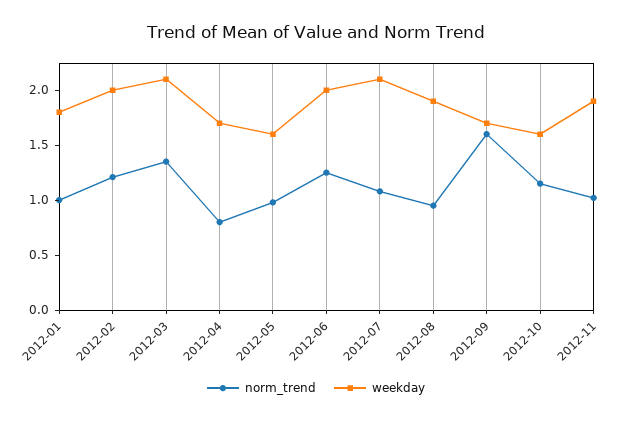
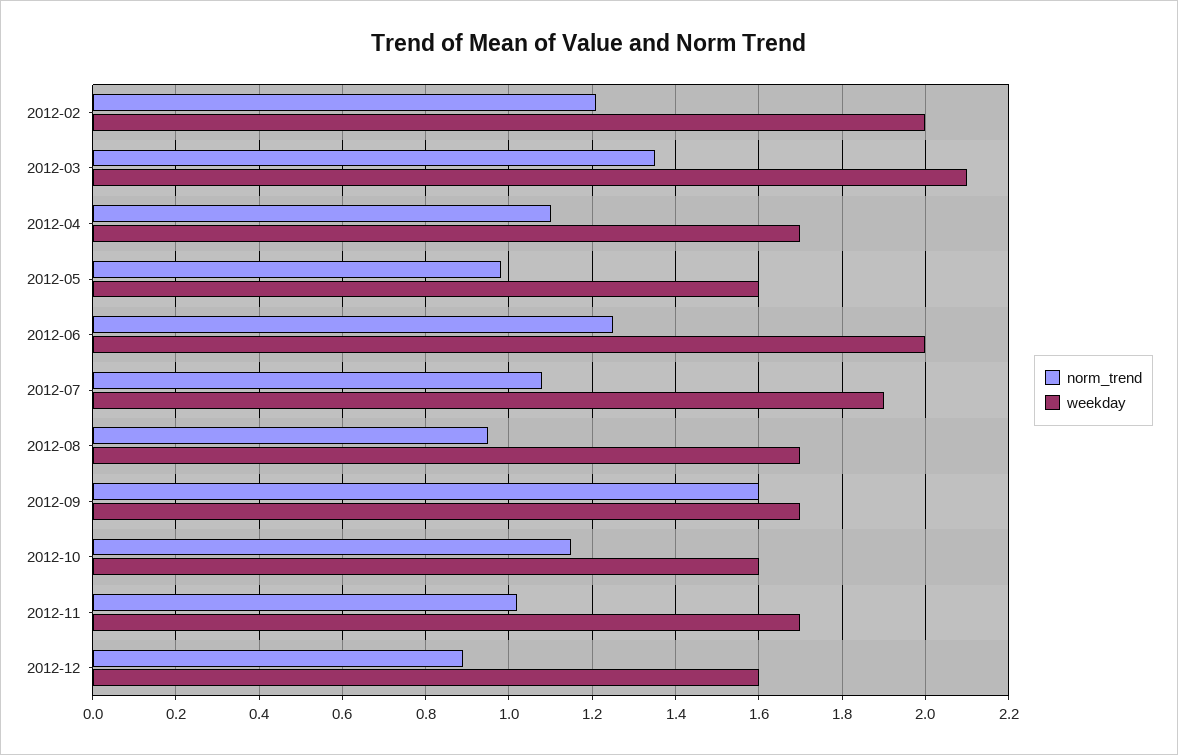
norm_trend, 2012-01: 1 -> none
weekday, 2012-01: 1.8 -> none
norm_trend, 2012-04: 0.8 -> 1.1
weekday, 2012-07: 2.1 -> 1.9
weekday, 2012-08: 1.9 -> 1.7
weekday, 2012-11: 1.9 -> 1.7
norm_trend, 2012-12: none -> 0.9
weekday, 2012-12: none -> 1.6

